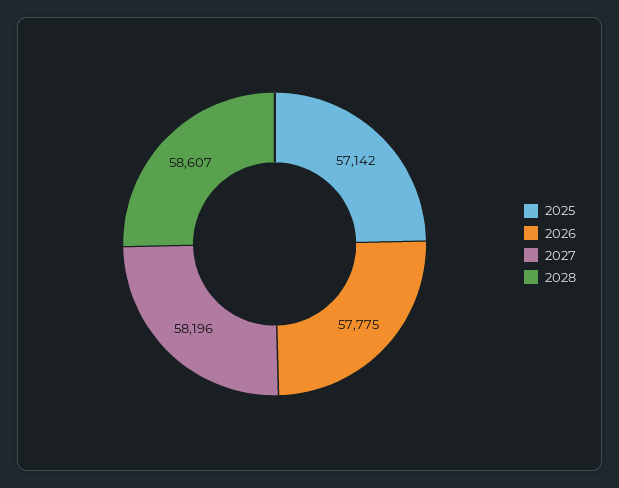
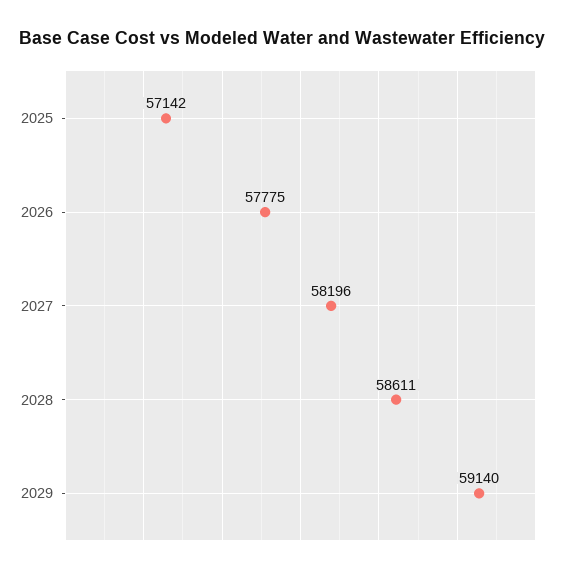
2028: 58607 -> 58611
2029: none -> 59140

